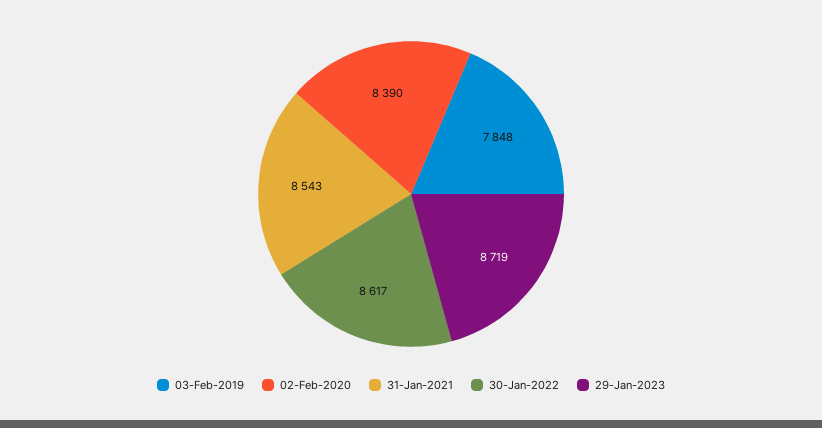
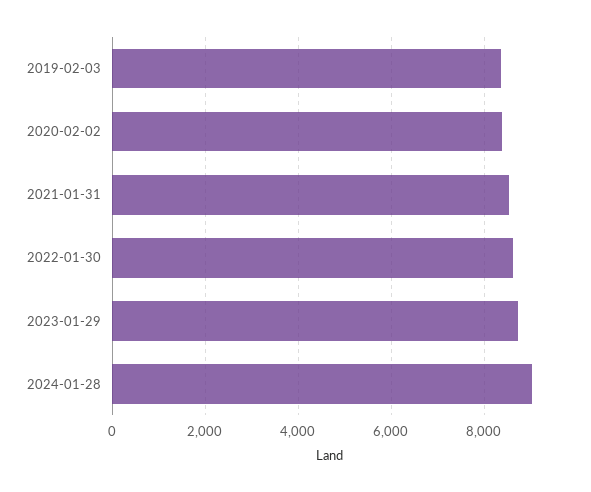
03-Feb-2019: 7848 -> 8400
2024-01-28: none -> 9000

